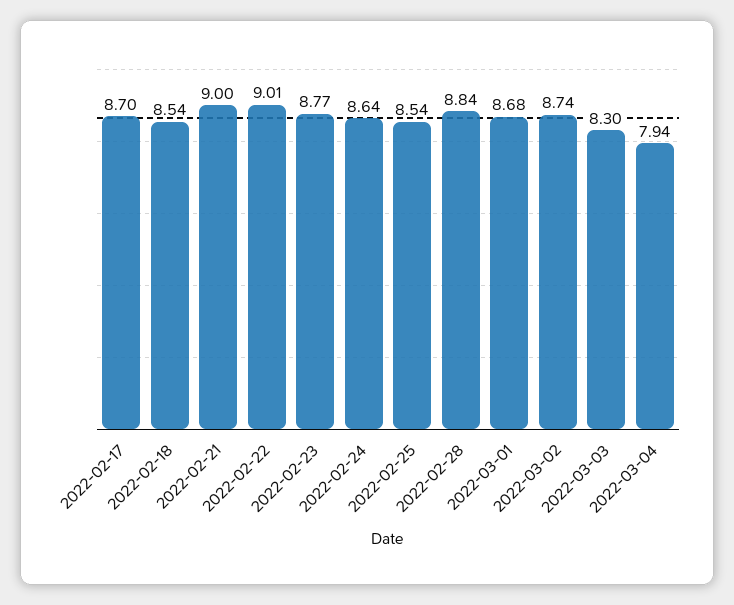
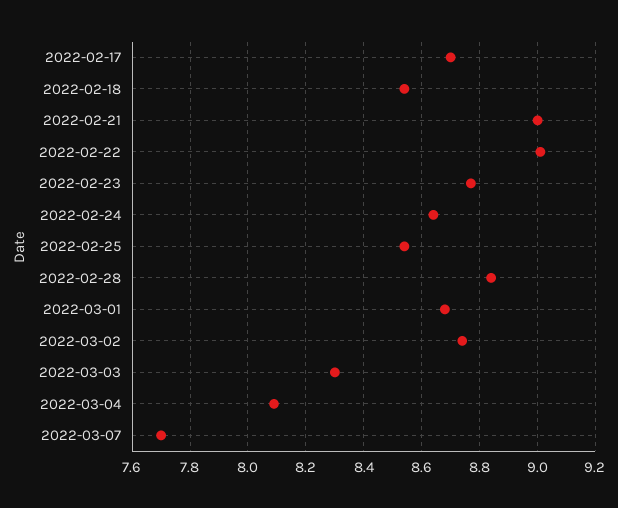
2022-03-04: 7.94 -> 8.1
2022-03-07: none -> 7.7

